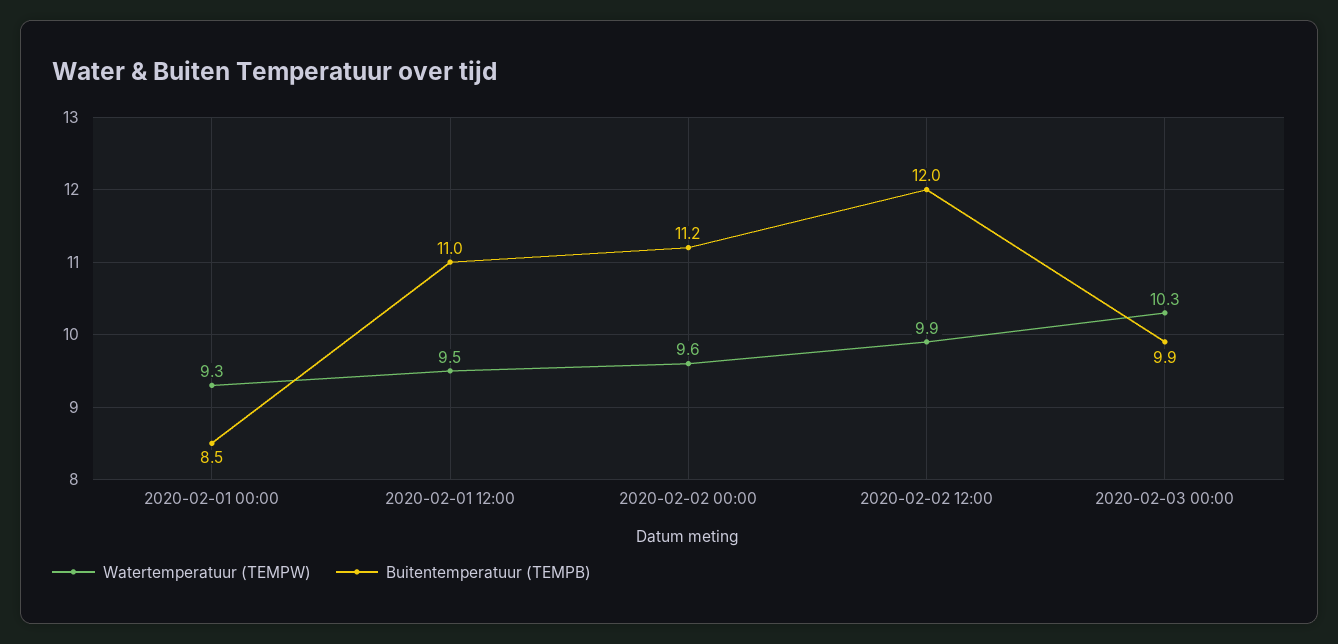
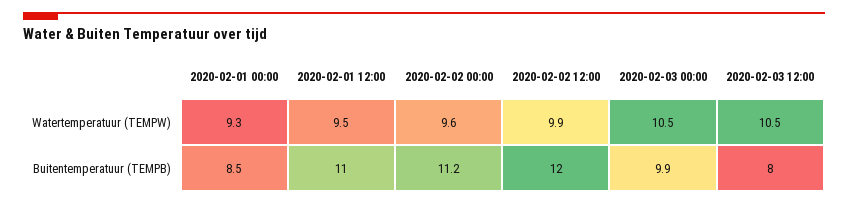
Watertemperatuur (TEMPW), 2020-02-03 00:00: 10.3 -> 10.5
Watertemperatuur (TEMPW), 2020-02-03 12:00: none -> 10.5
Buitentemperatuur (TEMPB), 2020-02-03 12:00: none -> 8

